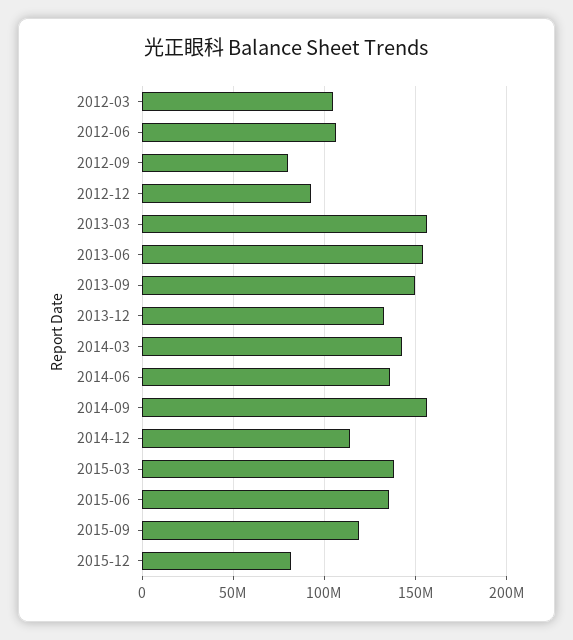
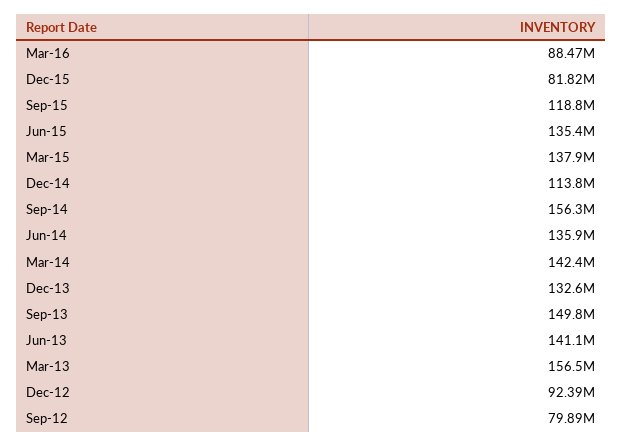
2012-03: 105000000 -> none
2012-06: 105000000 -> none
2013-06: 155000000 -> 141100000
Mar-16: none -> 88470000

